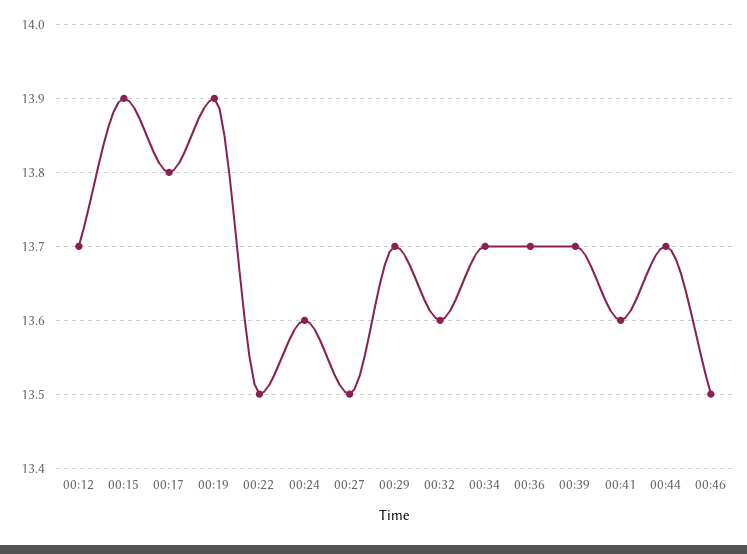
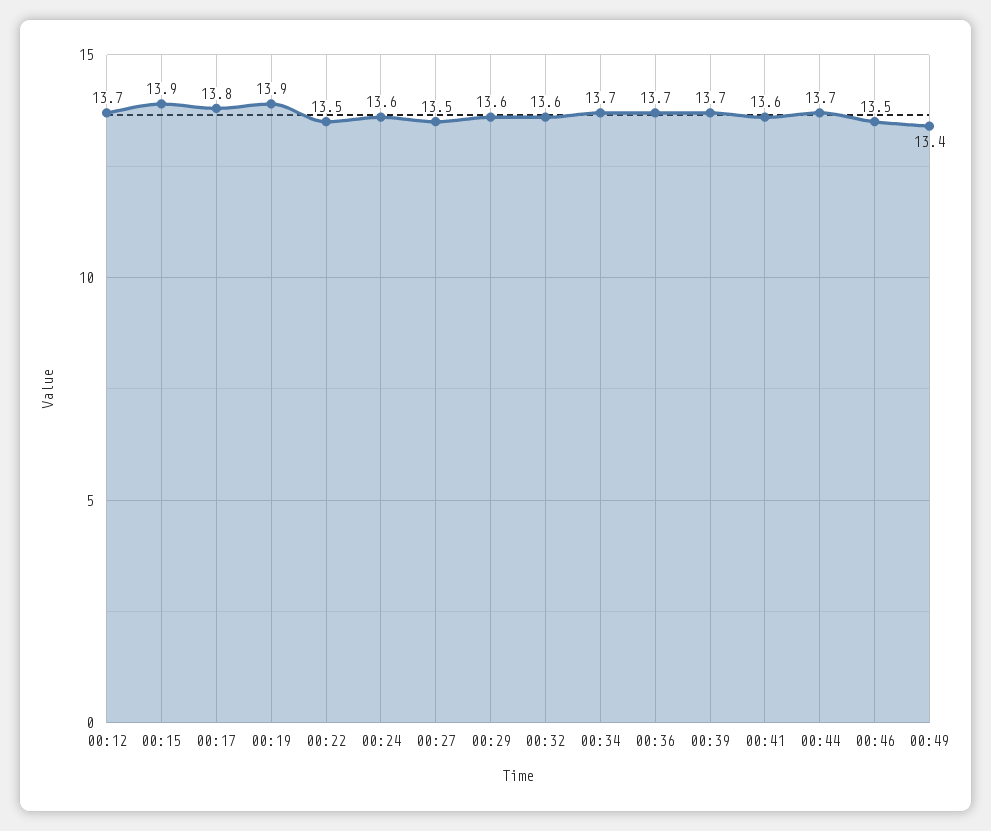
00:29: 13.7 -> 13.6
00:49: none -> 13.4

